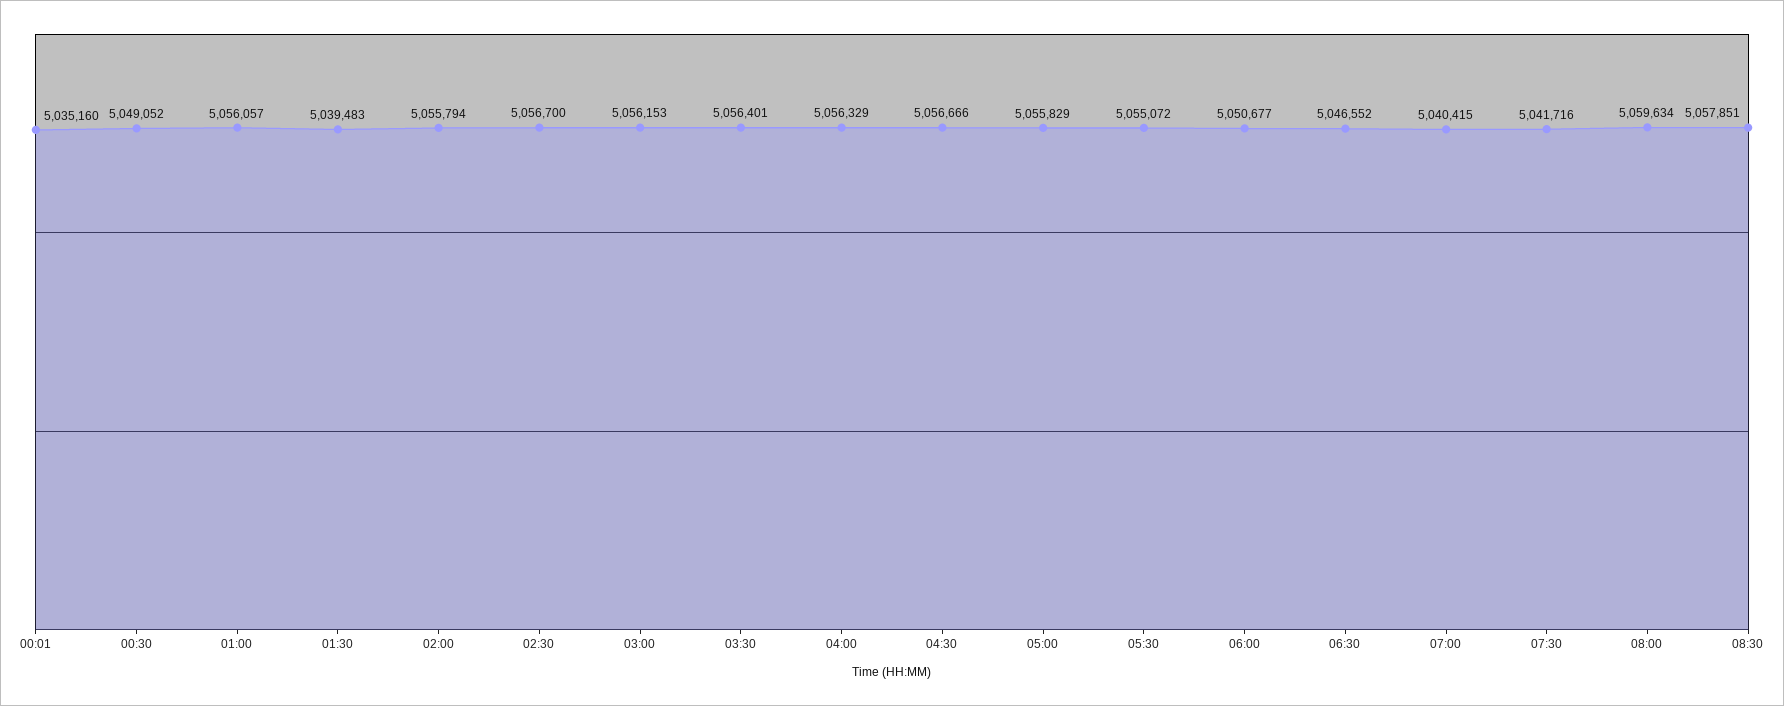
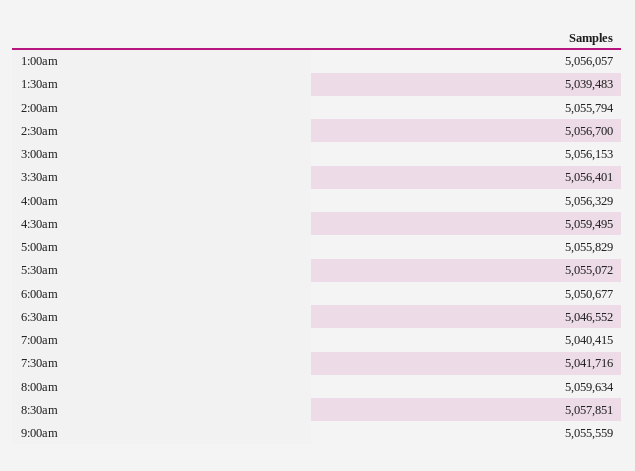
00:01: 5035160 -> none
00:30: 5049052 -> none
04:30: 5056666 -> 5059495
9:00am: none -> 5055559

